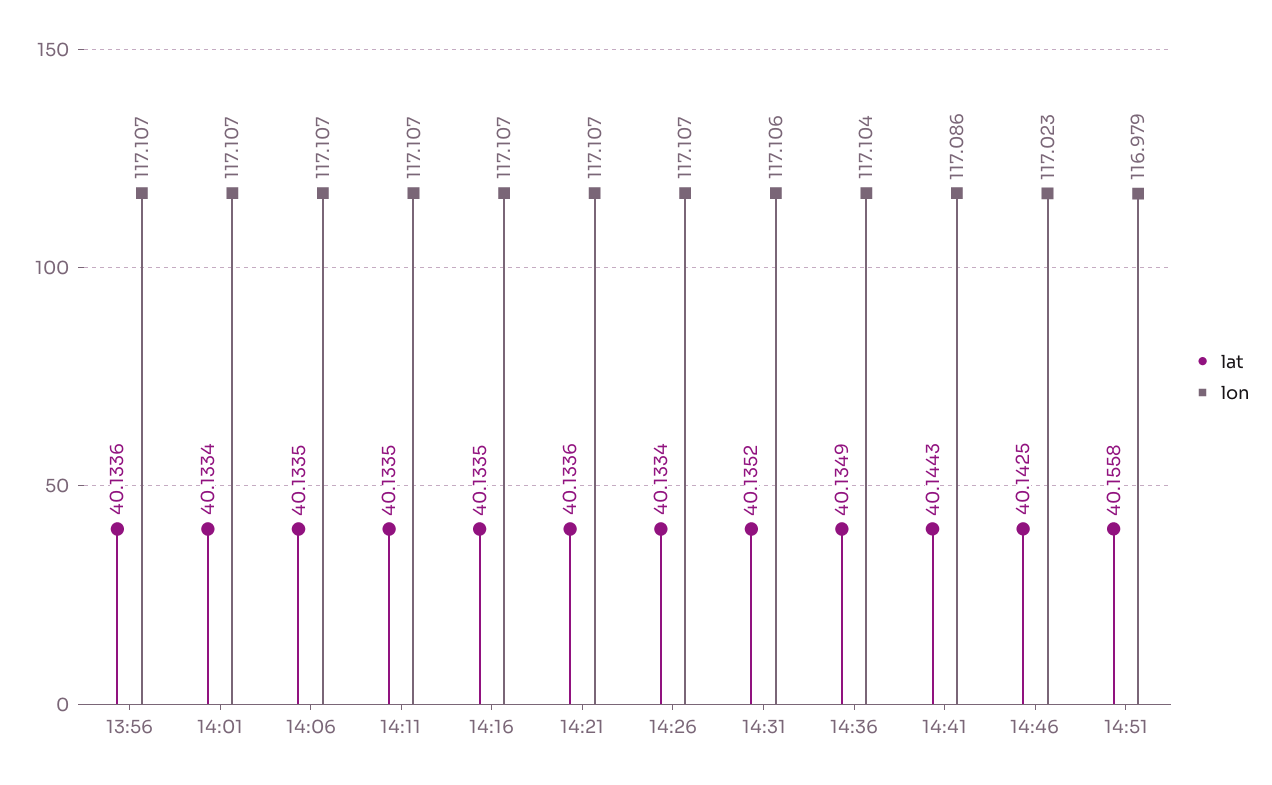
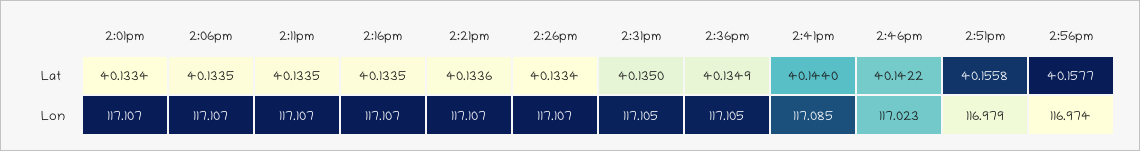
lat, 13:56: 40.1336 -> none
lon, 13:56: 117.107 -> none
lat, 14:31: 40.1352 -> 40.135
lon, 14:31: 117.106 -> 117.105
lon, 14:36: 117.104 -> 117.105
lat, 14:41: 40.1443 -> 40.144
lon, 14:41: 117.086 -> 117.085
lat, 14:46: 40.1425 -> 40.1422
lat, 2:56pm: none -> 40.1577
lon, 2:56pm: none -> 116.974

